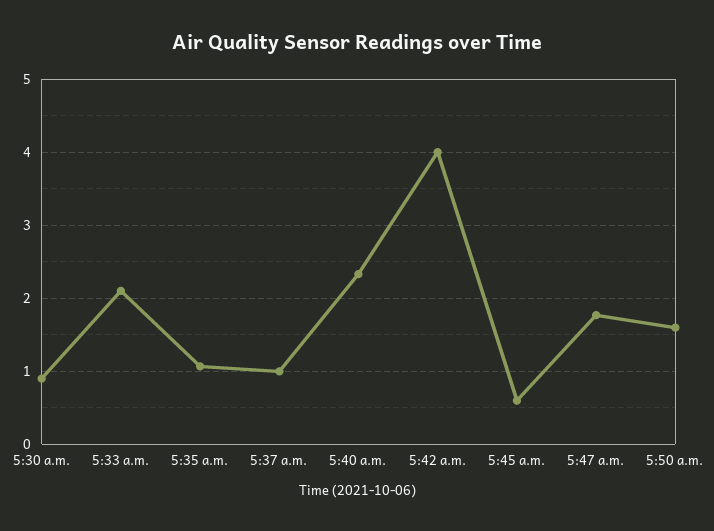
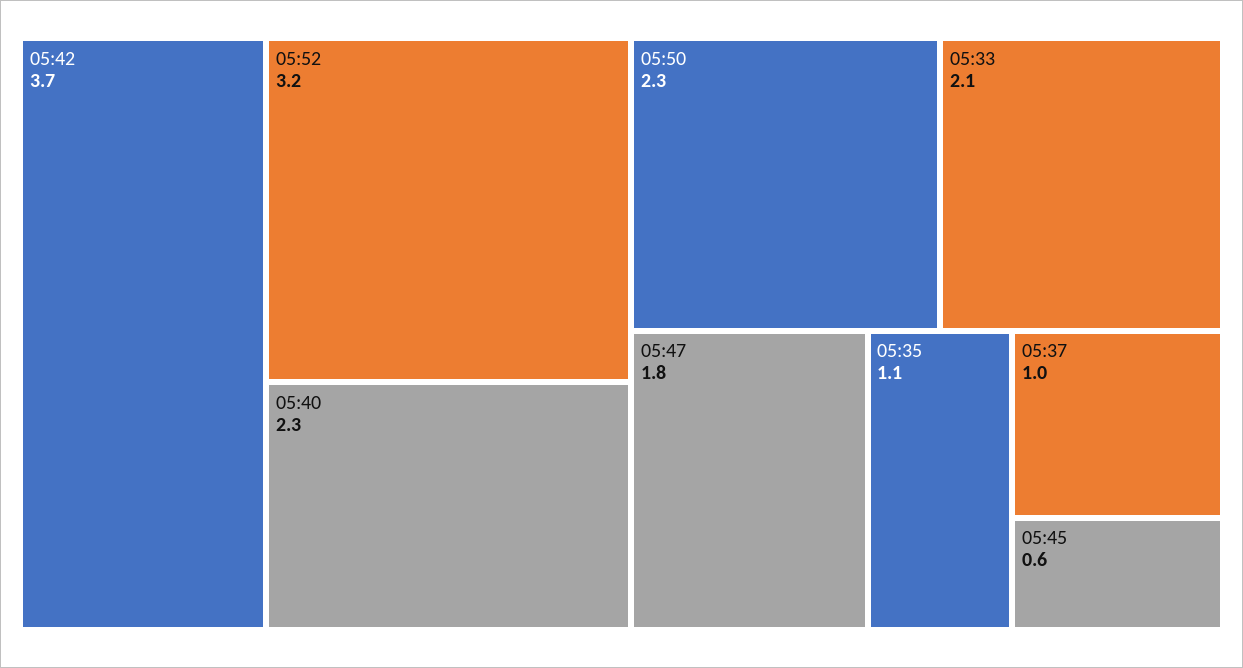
5:30 a.m.: 0.9 -> none
5:42 a.m.: 4 -> 3.7
5:50 a.m.: 1.6 -> 2.3
05:52: none -> 3.2

